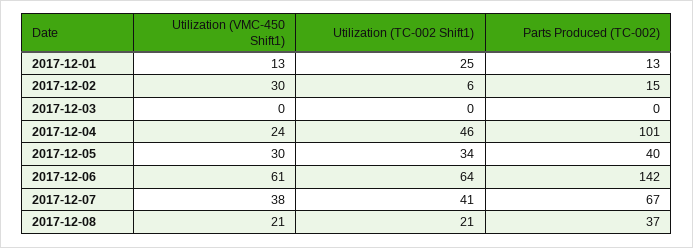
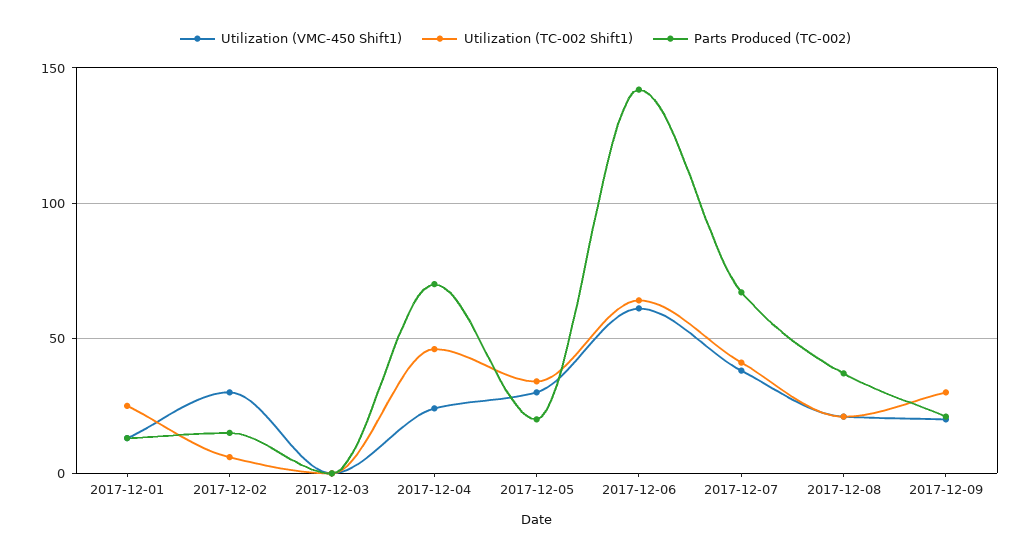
Parts Produced (TC-002), 2017-12-04: 101 -> 70
Parts Produced (TC-002), 2017-12-05: 40 -> 20
Utilization (VMC-450 Shift1), 2017-12-09: none -> 20
Utilization (TC-002 Shift1), 2017-12-09: none -> 30
Parts Produced (TC-002), 2017-12-09: none -> 20

